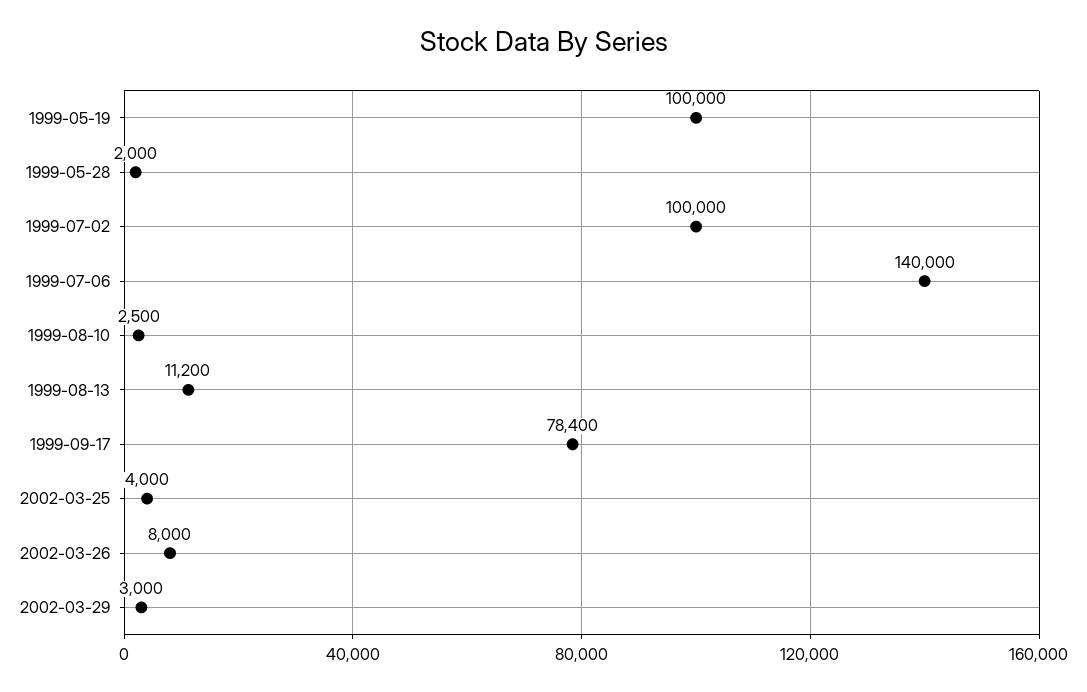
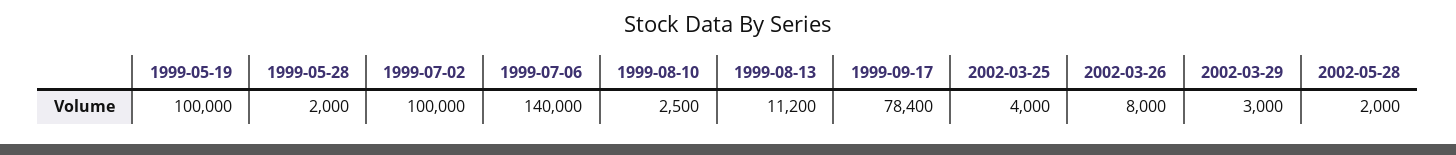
2002-05-28: none -> 2000

